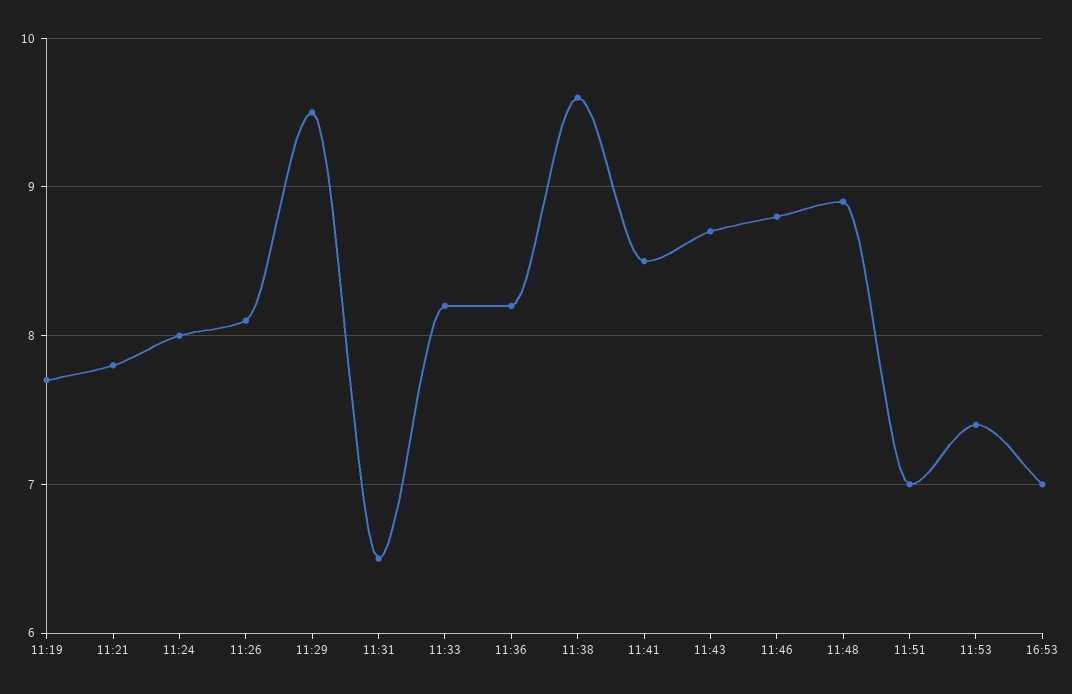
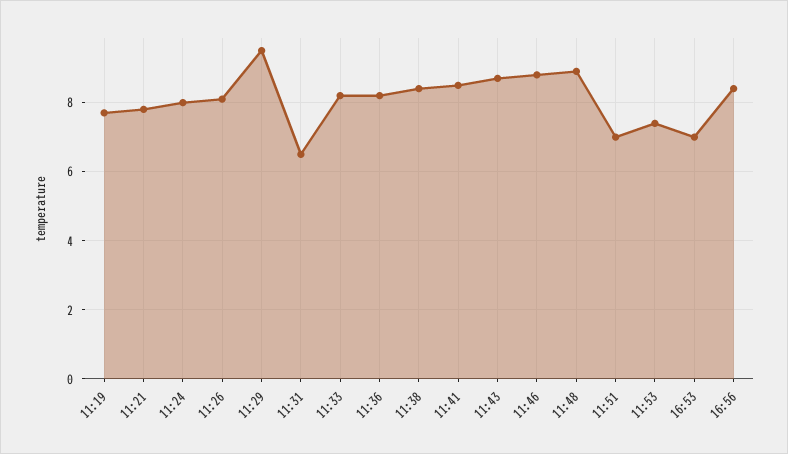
11:38: 9.6 -> 8.5
16:56: none -> 8.5

